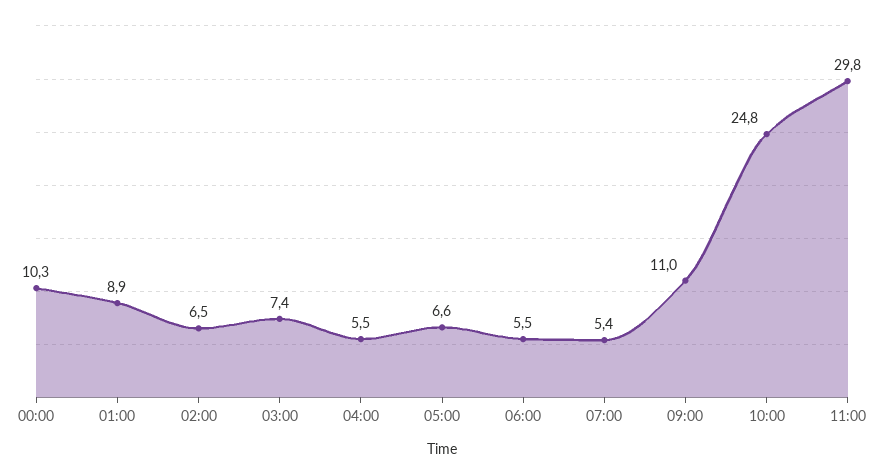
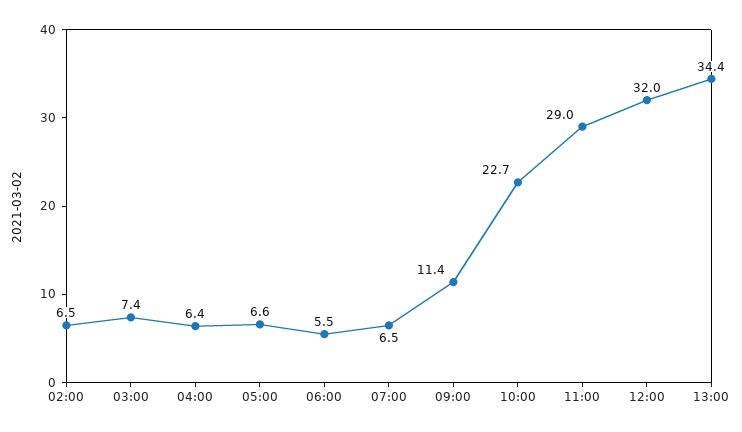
00:00: 10.3 -> none
01:00: 8.9 -> none
04:00: 5.5 -> 6.4
07:00: 5.4 -> 6.5
09:00: 11 -> 11.4
10:00: 24.8 -> 22.7
11:00: 29.8 -> 29
12:00: none -> 32
13:00: none -> 34.4

